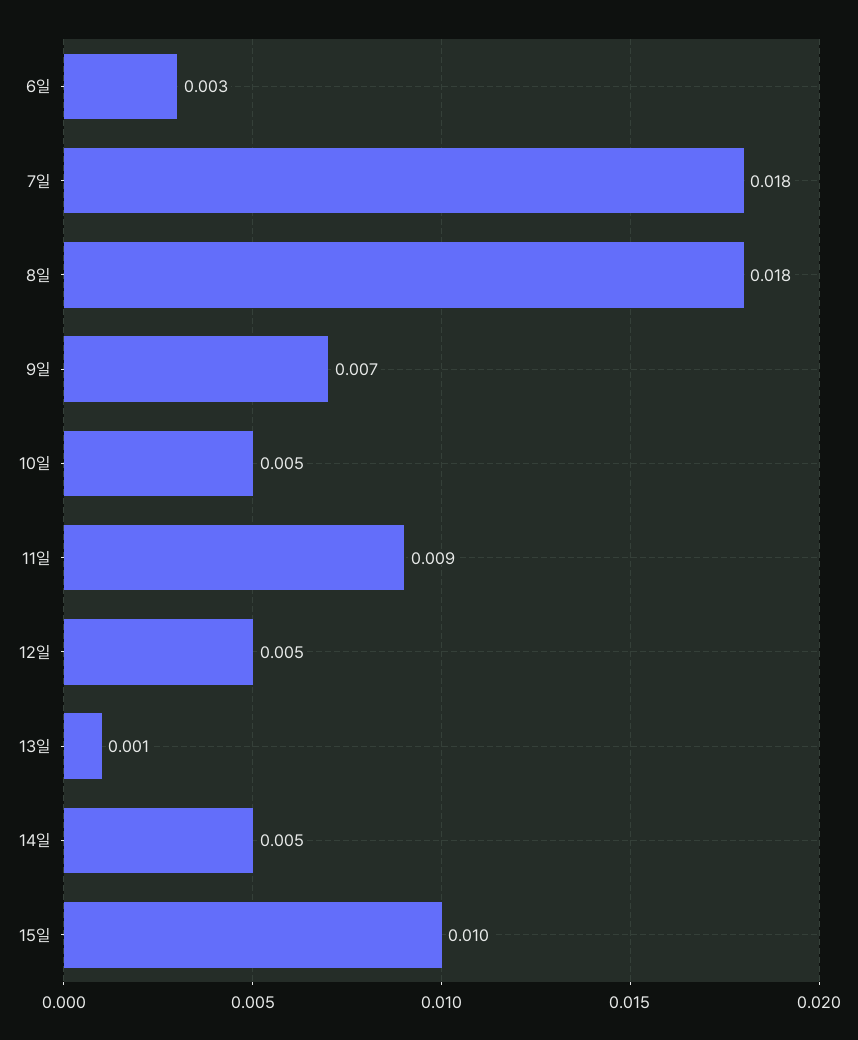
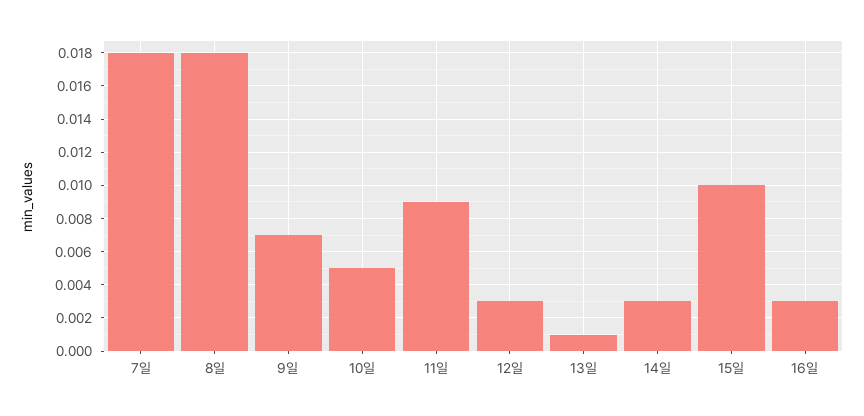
6일: 0.003 -> none
12일: 0.005 -> 0.003
14일: 0.005 -> 0.003
16일: none -> 0.003

